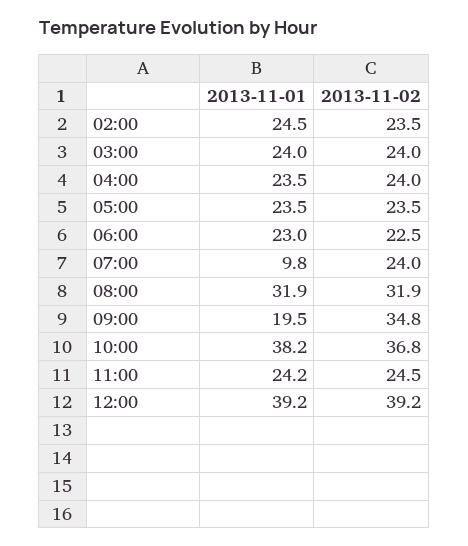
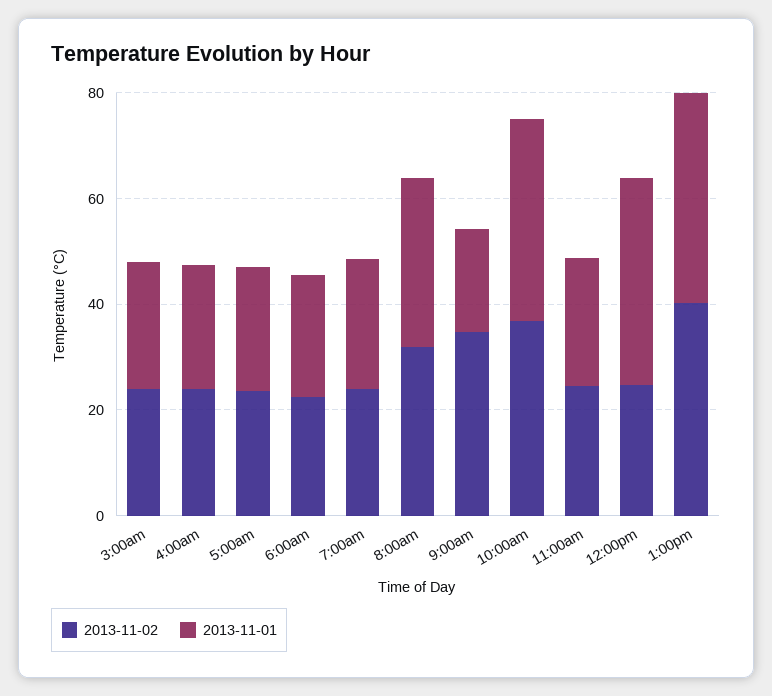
2013-11-01, 02:00: 24.5 -> none
2013-11-02, 02:00: 23.5 -> none
2013-11-01, 07:00: 9.8 -> 25
2013-11-02, 12:00: 39.2 -> 25
2013-11-02, 1:00pm: none -> 40
2013-11-01, 1:00pm: none -> 40

